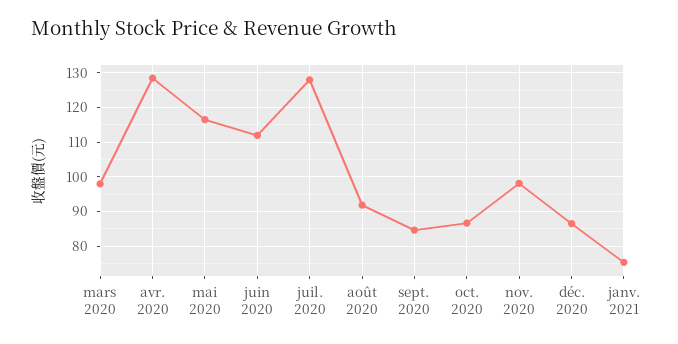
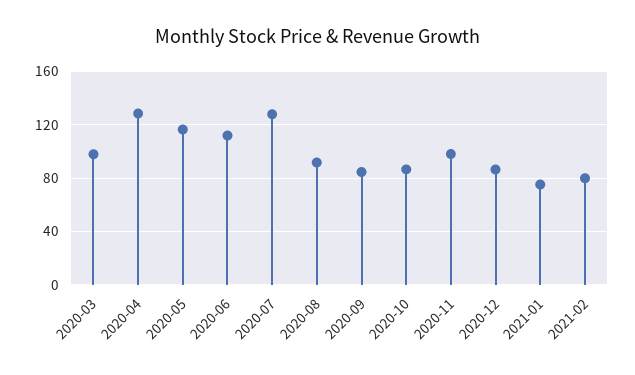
2021-02: none -> 80

